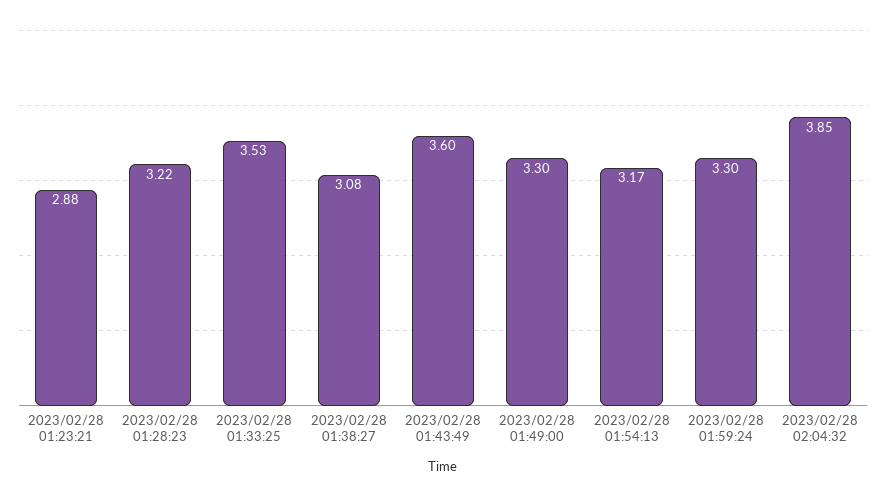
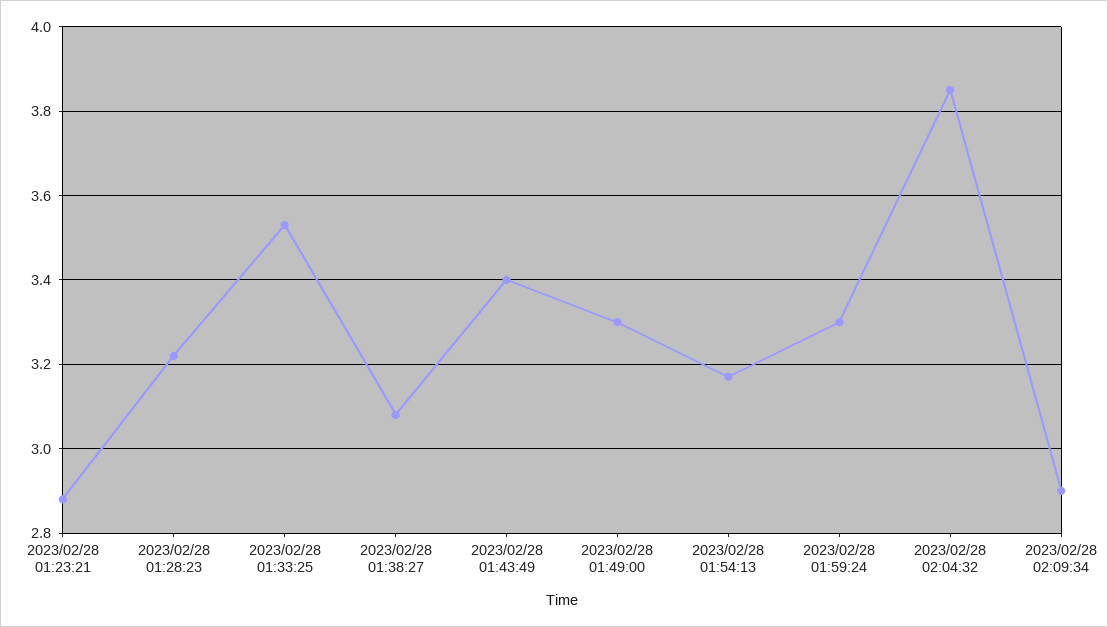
2023/02/28 01:43:49: 3.6 -> 3.4
2023/02/28 02:09:34: none -> 2.9

